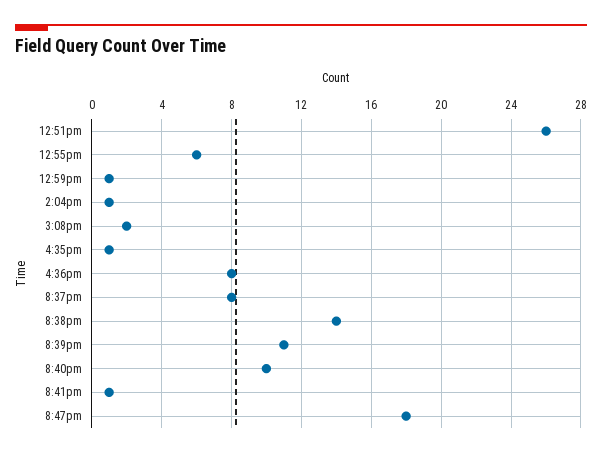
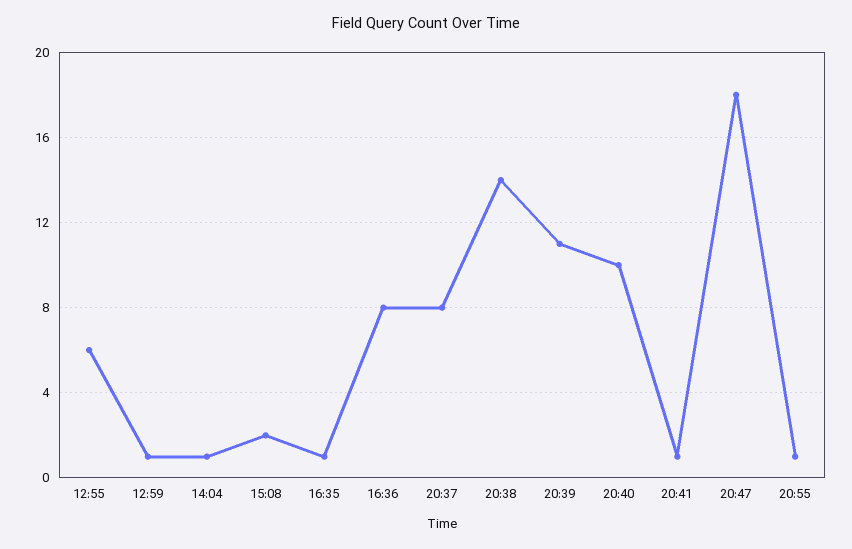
12:51pm: 26 -> none
20:55: none -> 1

